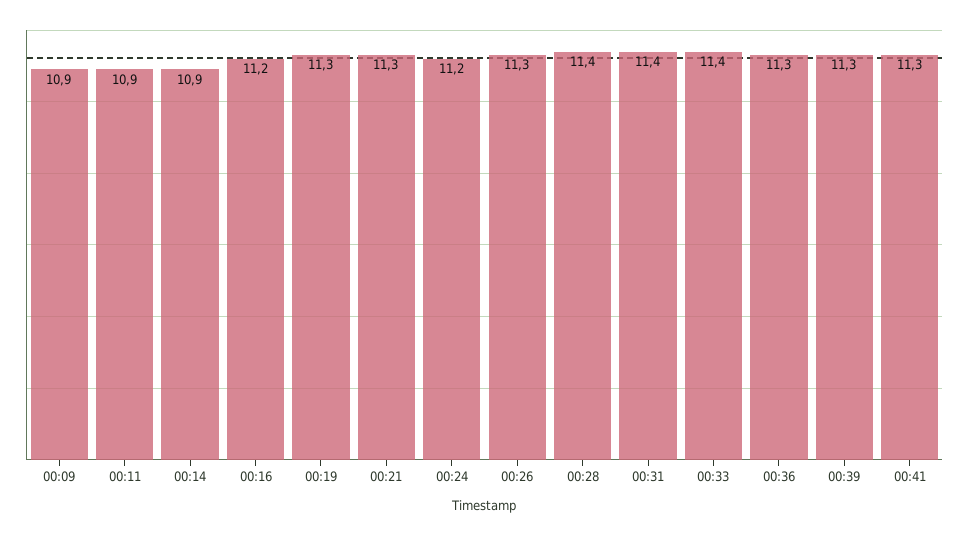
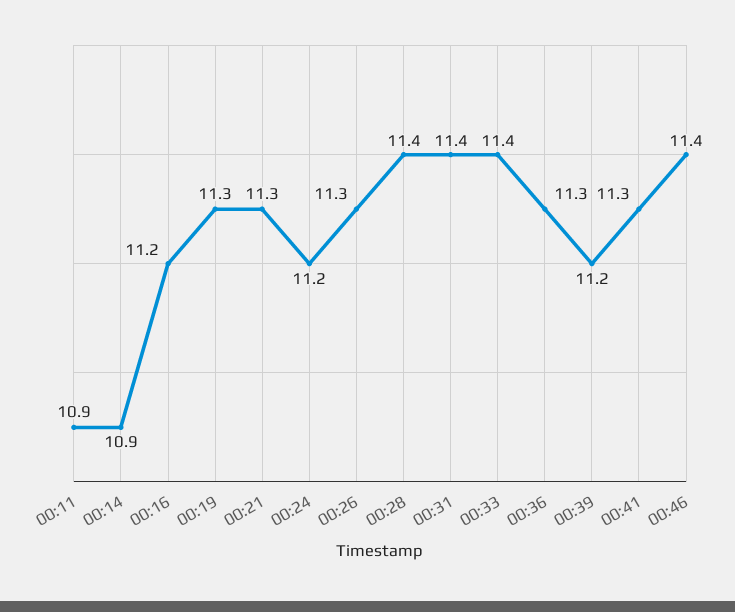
00:09: 10.9 -> none
00:39: 11.3 -> 11.2
00:46: none -> 11.4

